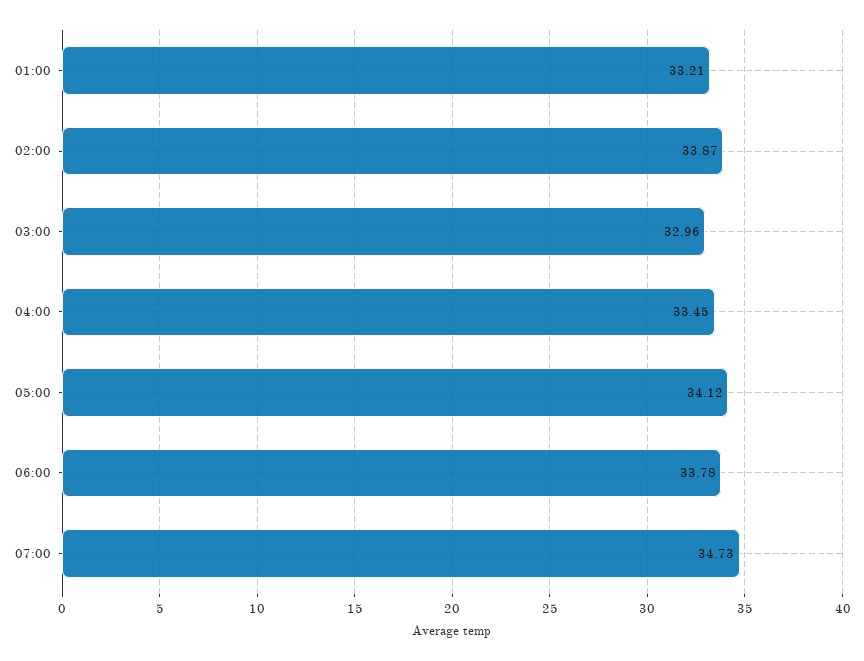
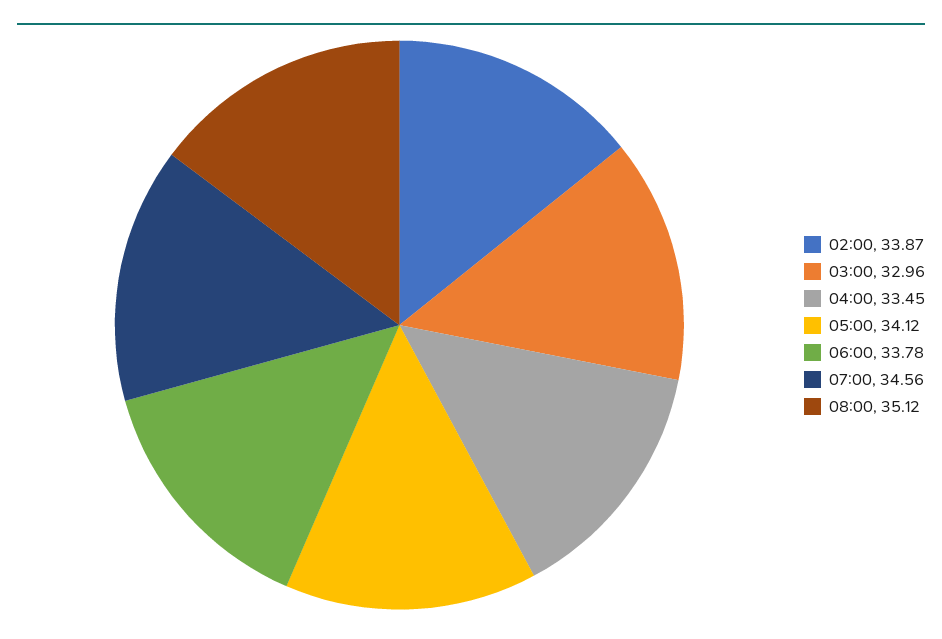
01:00: 33.21 -> none
07:00: 34.73 -> 34.56
08:00: none -> 35.12

